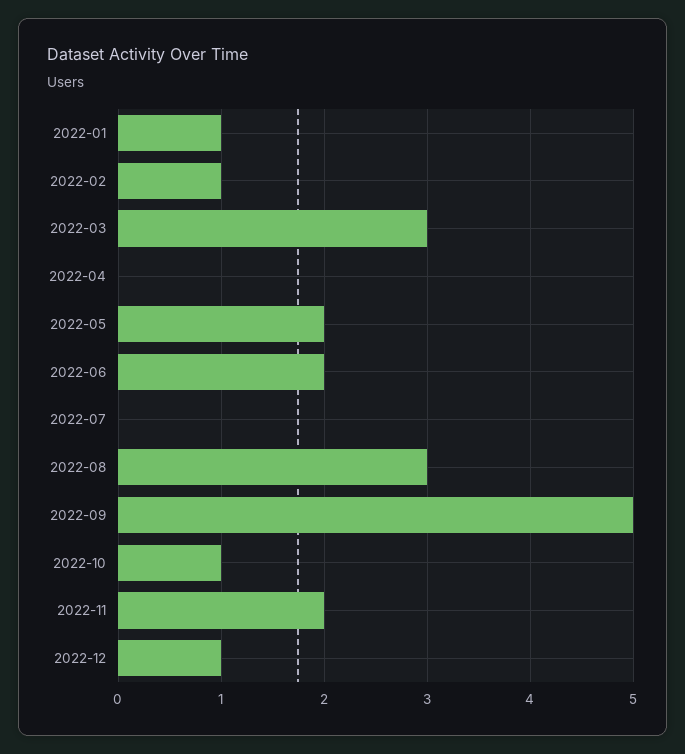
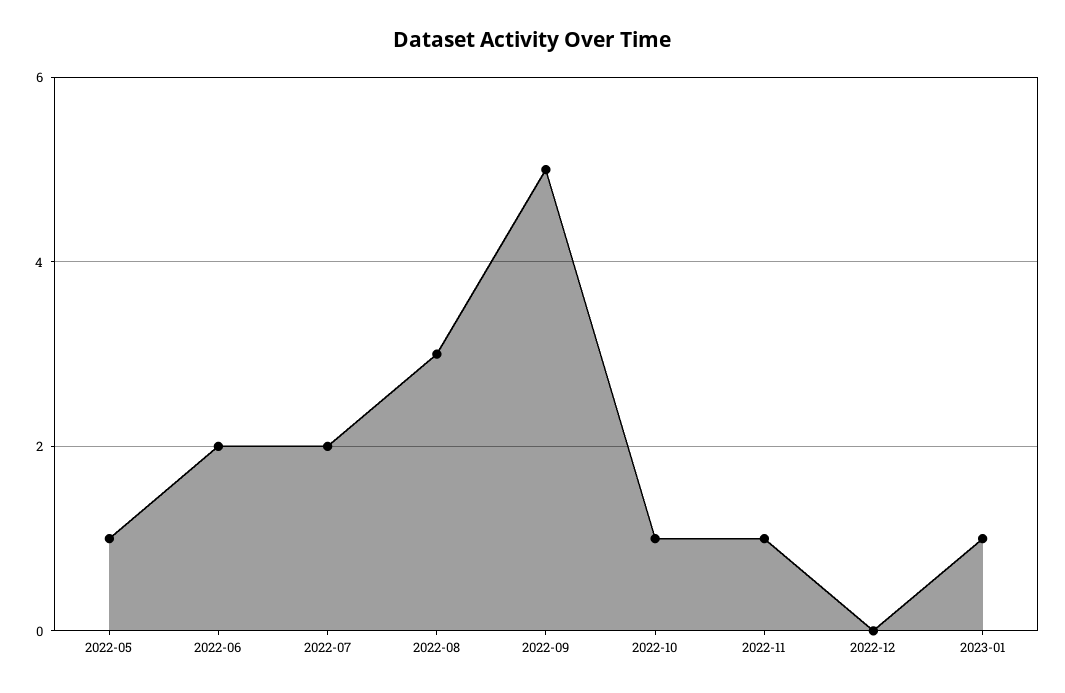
2022-01: 1 -> none
2022-02: 1 -> none
2022-03: 3 -> none
2022-04: 0 -> none
2022-05: 2 -> 1
2022-07: 0 -> 2
2022-11: 2 -> 1
2022-12: 1 -> 0
2023-01: none -> 1

